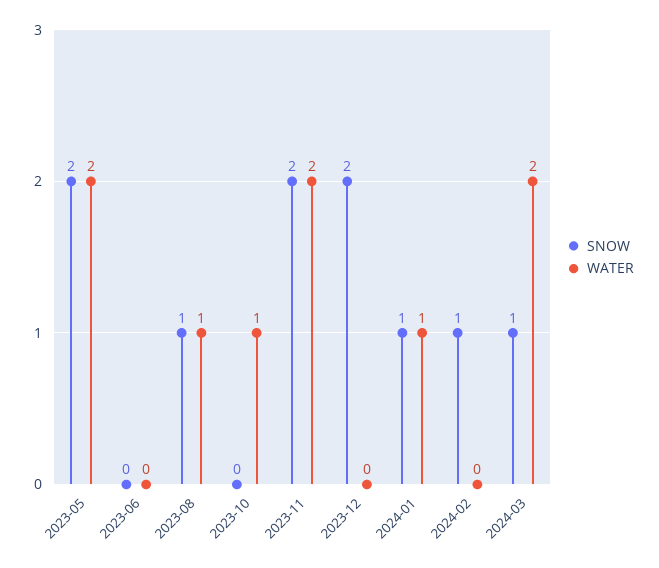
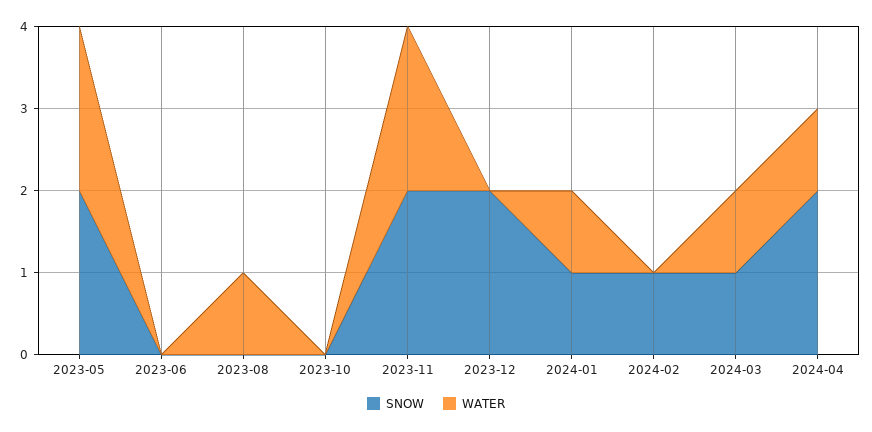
SNOW, 2023-08: 1 -> 0
WATER, 2023-10: 1 -> 0
WATER, 2024-03: 2 -> 1
SNOW, 2024-04: none -> 2
WATER, 2024-04: none -> 1

